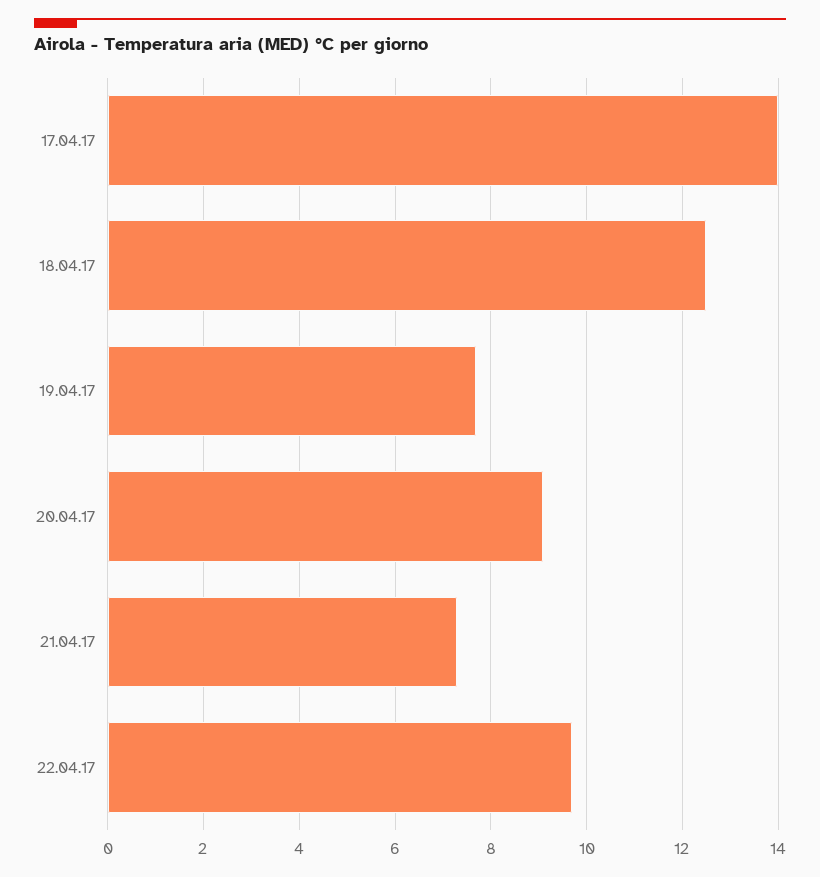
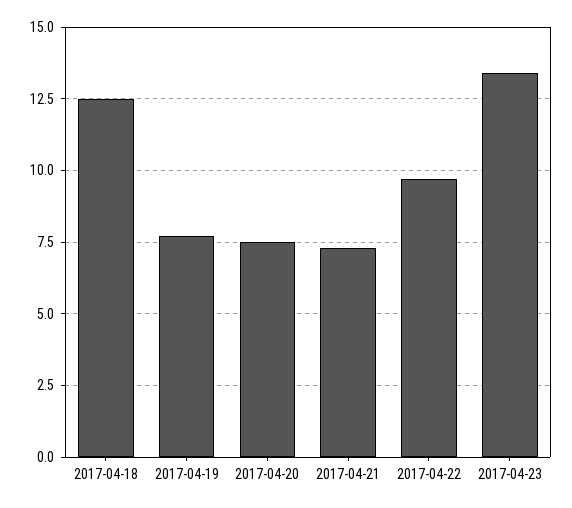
17.04.17: 14 -> none
20.04.17: 9 -> 7.5
2017-04-23: none -> 13.5

